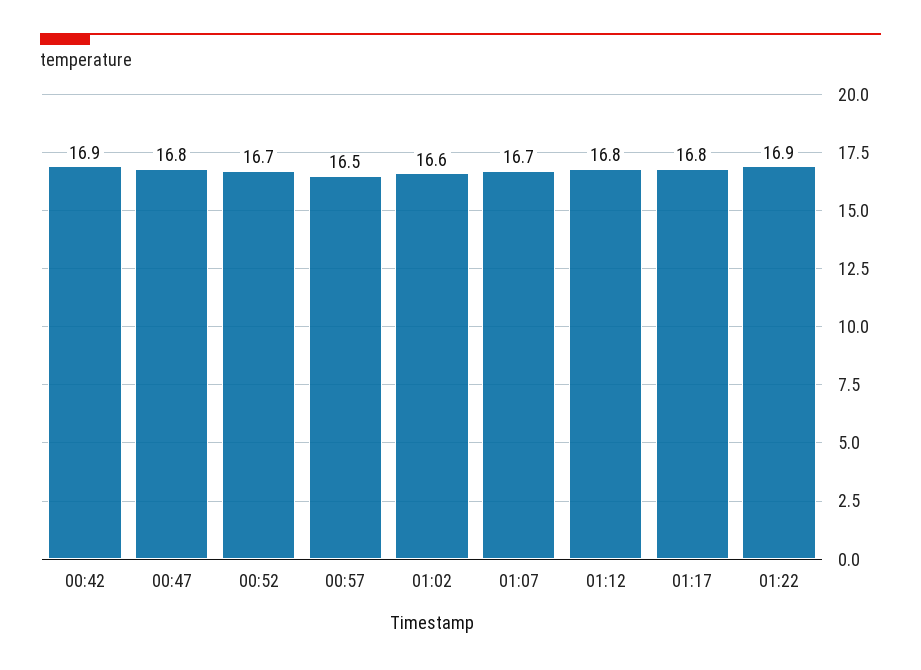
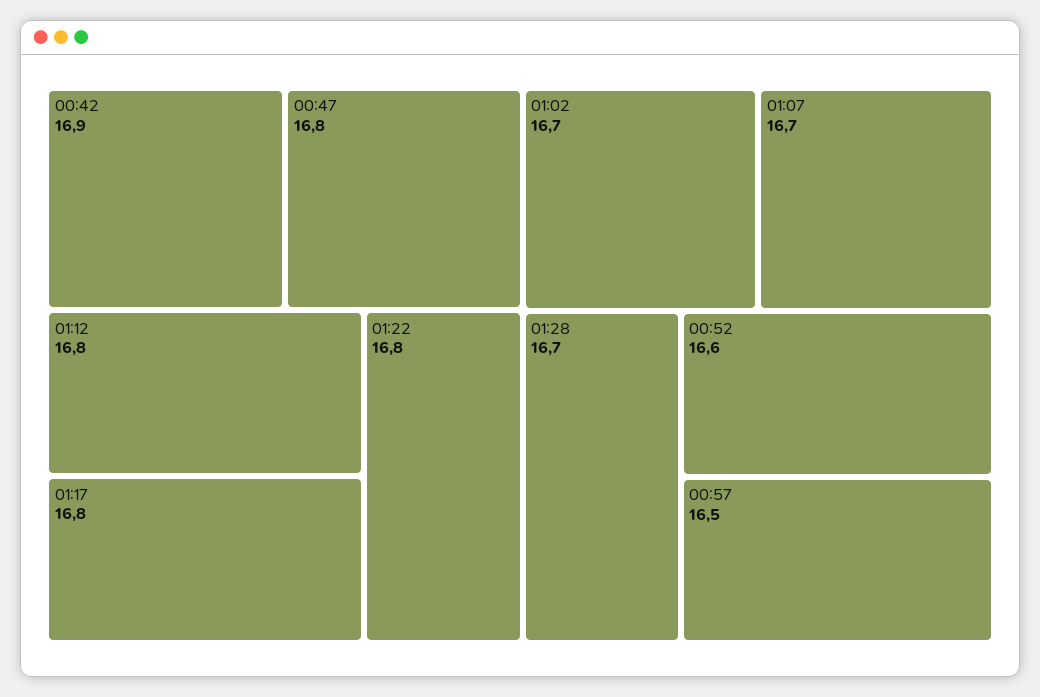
00:52: 16.7 -> 16.6
01:02: 16.6 -> 16.7
01:22: 16.9 -> 16.8
01:28: none -> 16.7

